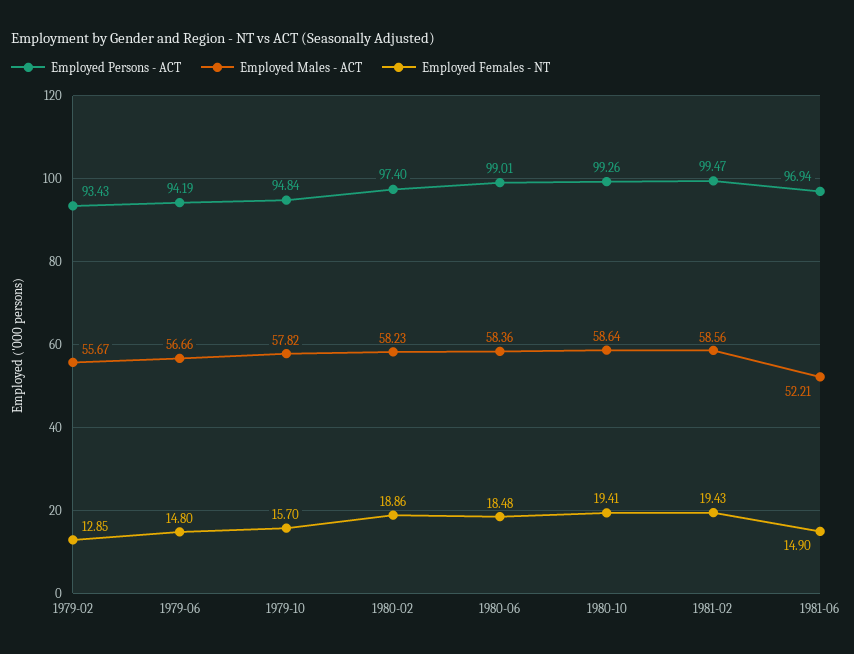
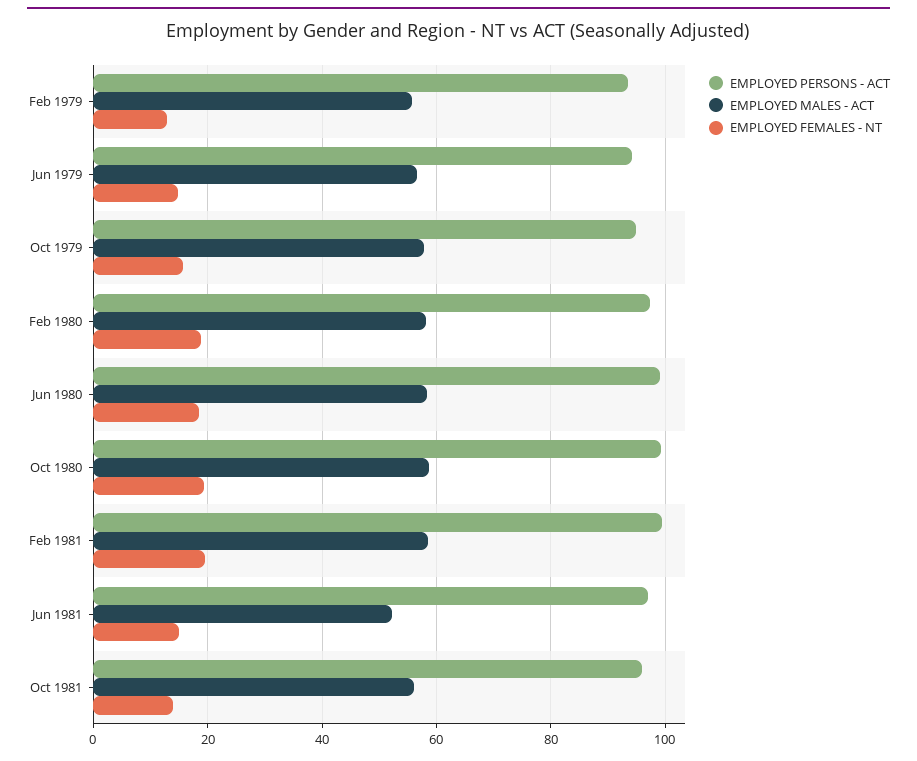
Employed Persons - ACT, Oct 1981: none -> 96
Employed Males - ACT, Oct 1981: none -> 56
Employed Females - NT, Oct 1981: none -> 14

